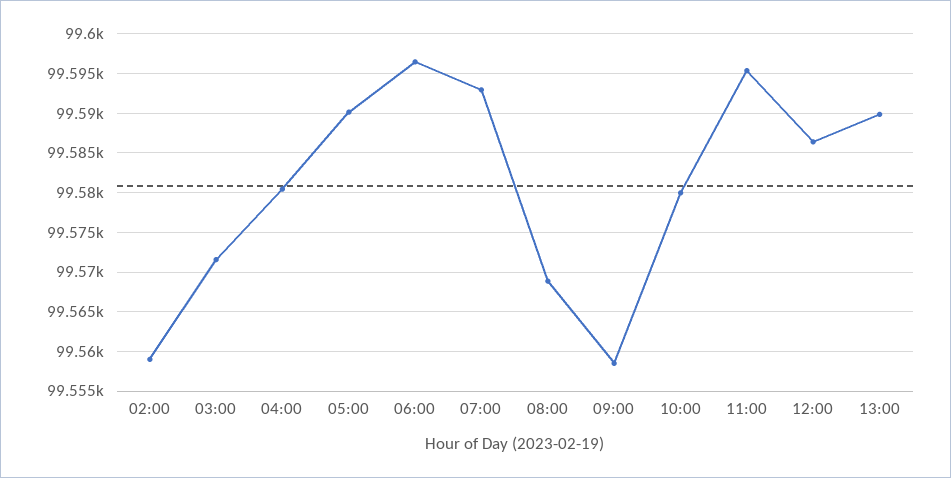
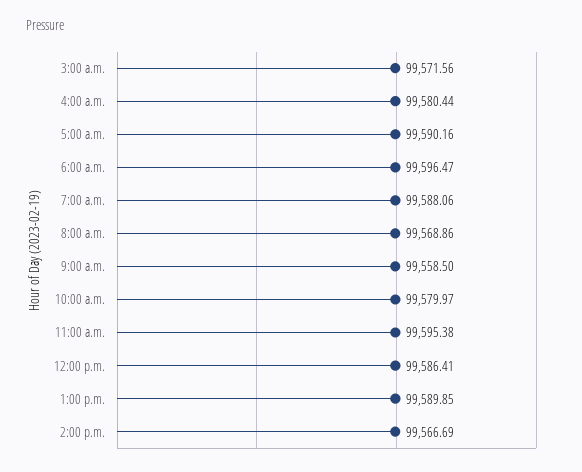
02:00: 99559 -> none
07:00: 99593 -> 99588.06
2:00 p.m.: none -> 99566.69

